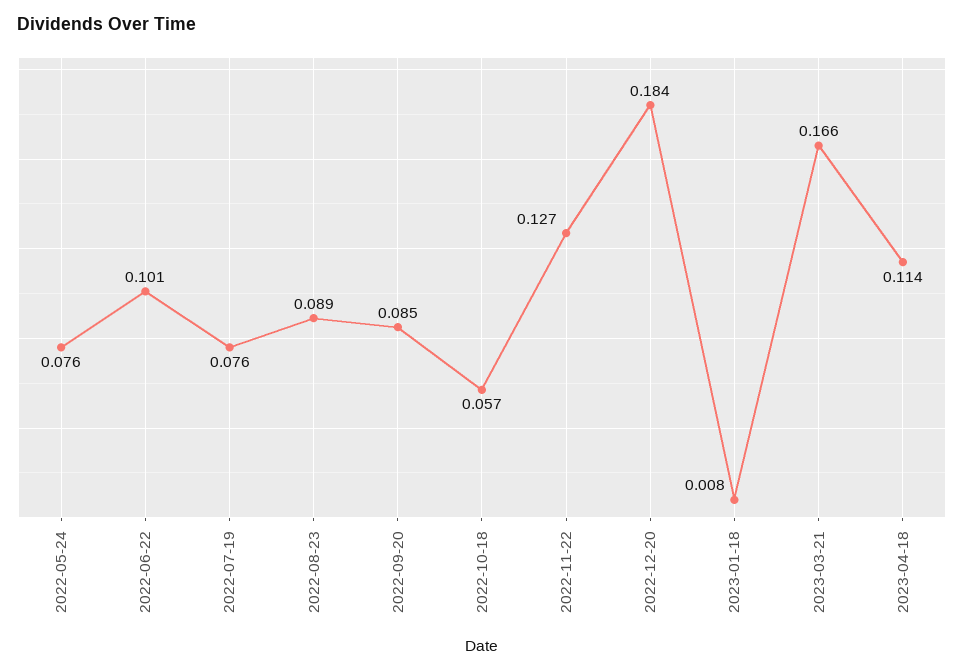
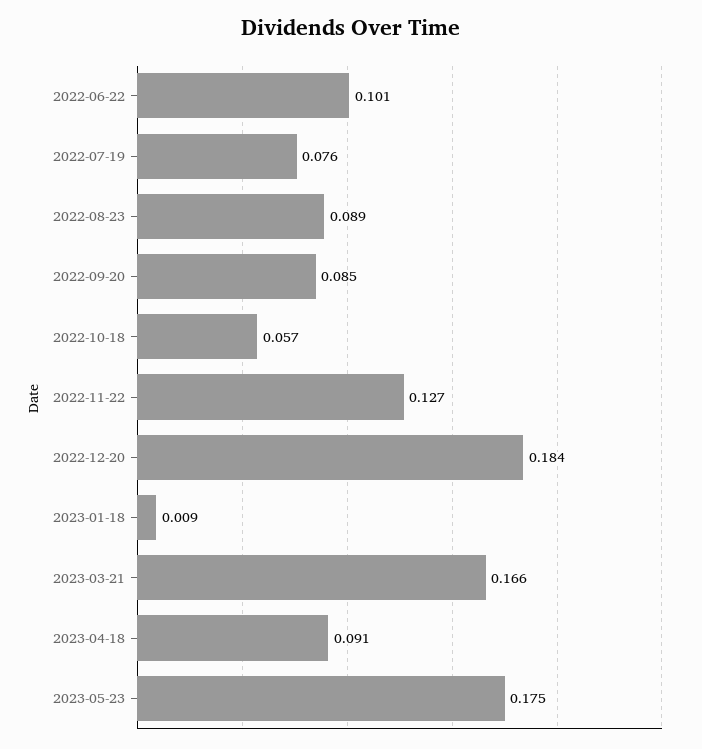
2022-05-24: 0.076 -> none
2023-01-18: 0.008 -> 0.009
2023-04-18: 0.114 -> 0.091
2023-05-23: none -> 0.175

